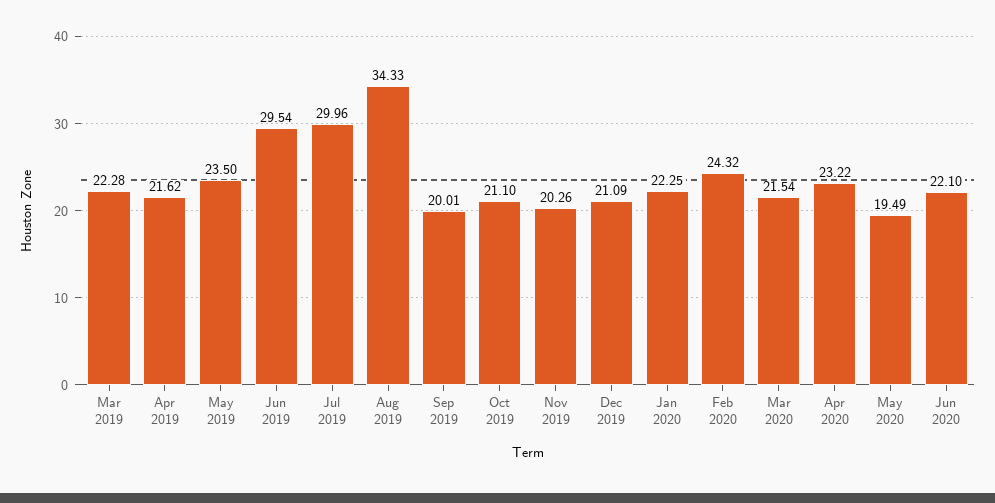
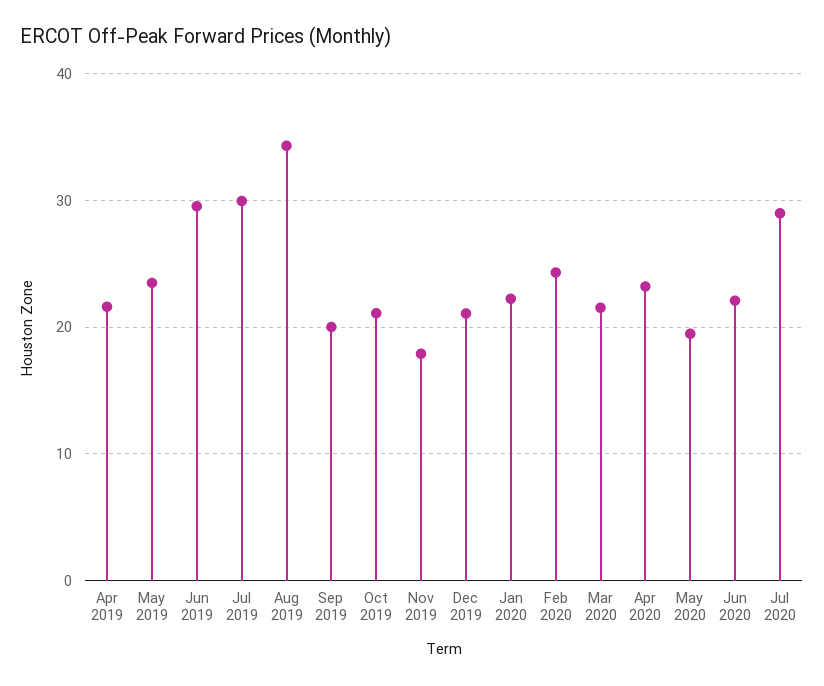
Mar 2019: 22.28 -> none
Nov 2019: 20.26 -> 18
Jul 2020: none -> 29

